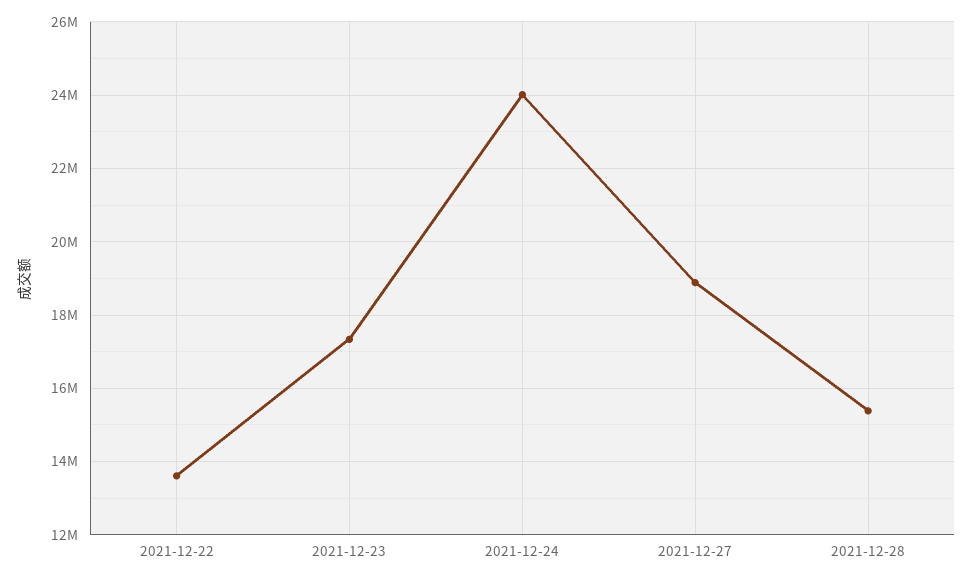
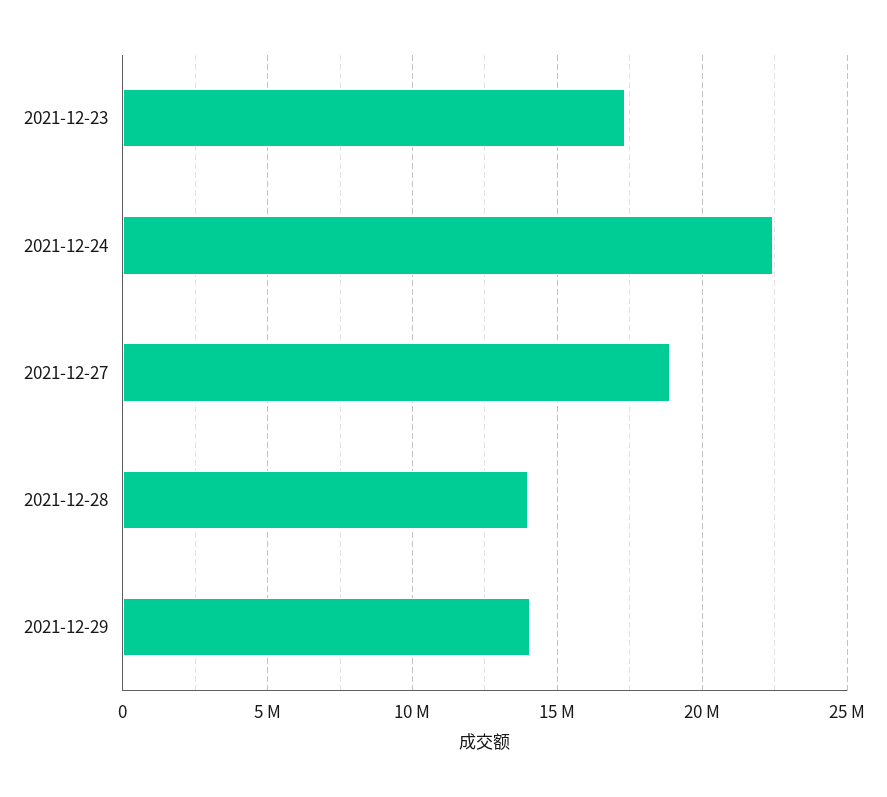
2021-12-22: 13600000 -> none
2021-12-24: 24000000 -> 22500000
2021-12-28: 15400000 -> 14000000
2021-12-29: none -> 14000000

